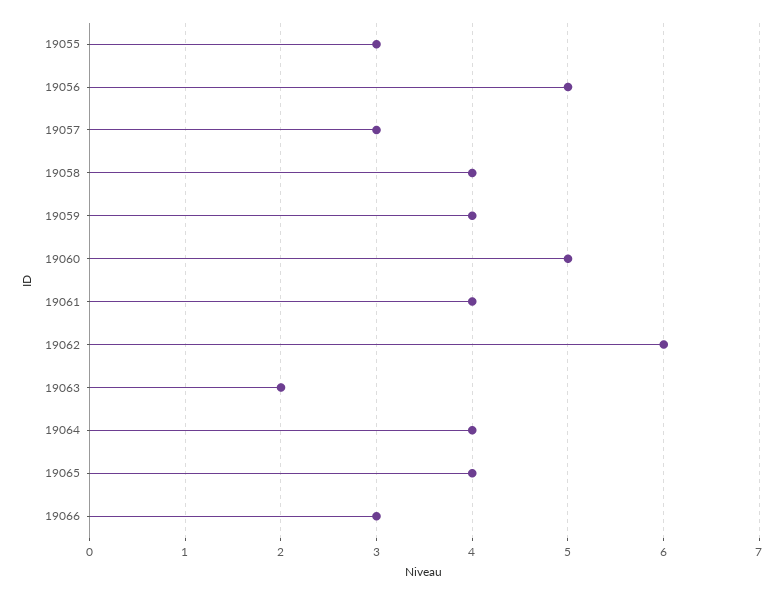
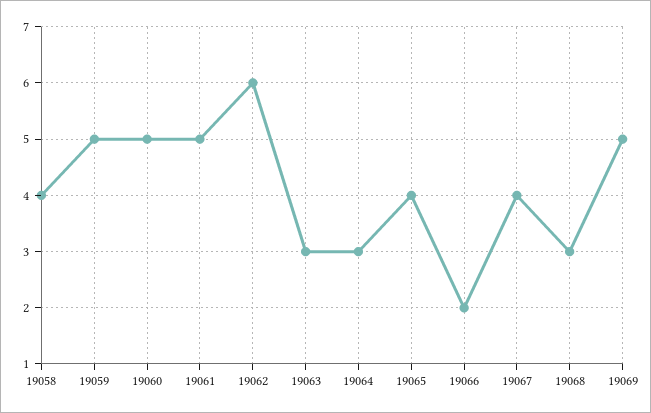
19055: 3 -> none
19056: 5 -> none
19057: 3 -> none
19059: 4 -> 5
19061: 4 -> 5
19063: 2 -> 3
19064: 4 -> 3
19066: 3 -> 2
19067: none -> 4
19068: none -> 3
19069: none -> 5

